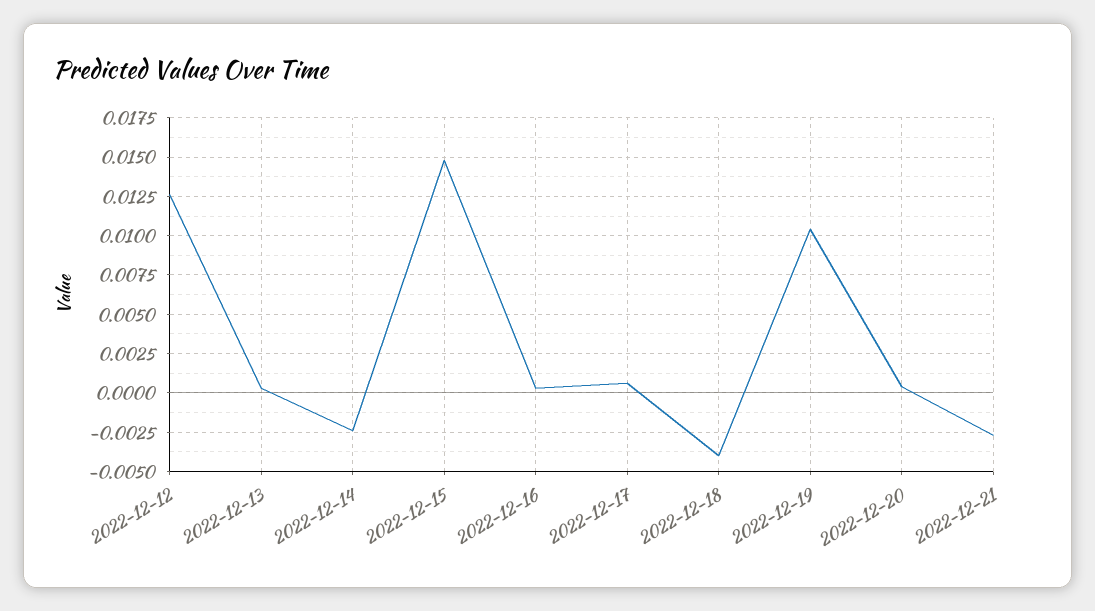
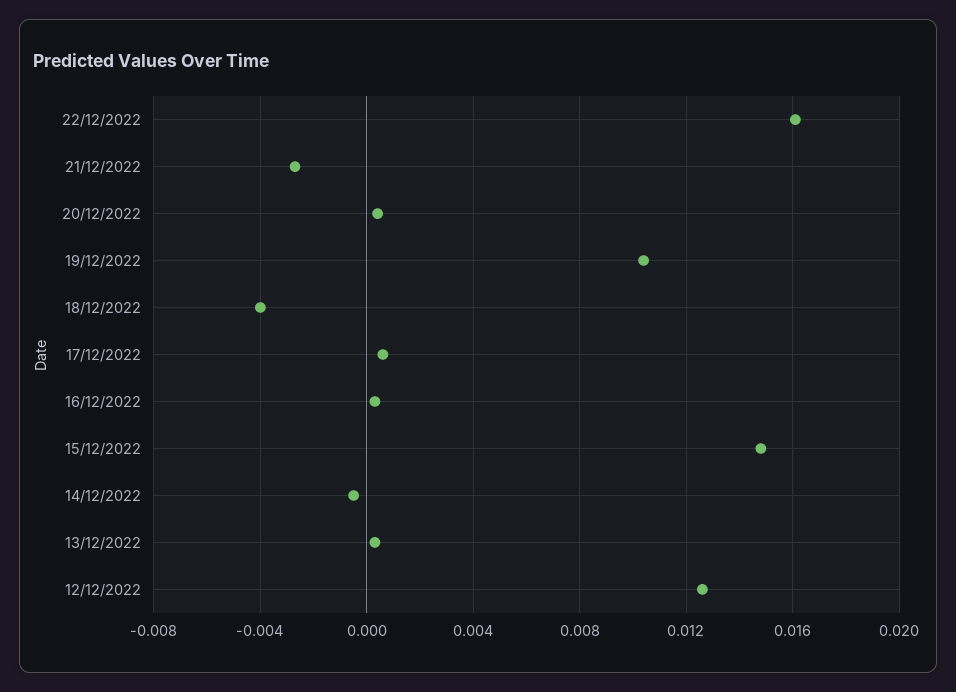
2022-12-14: -0.0025 -> -0.0005
22/12/2022: none -> 0.016

